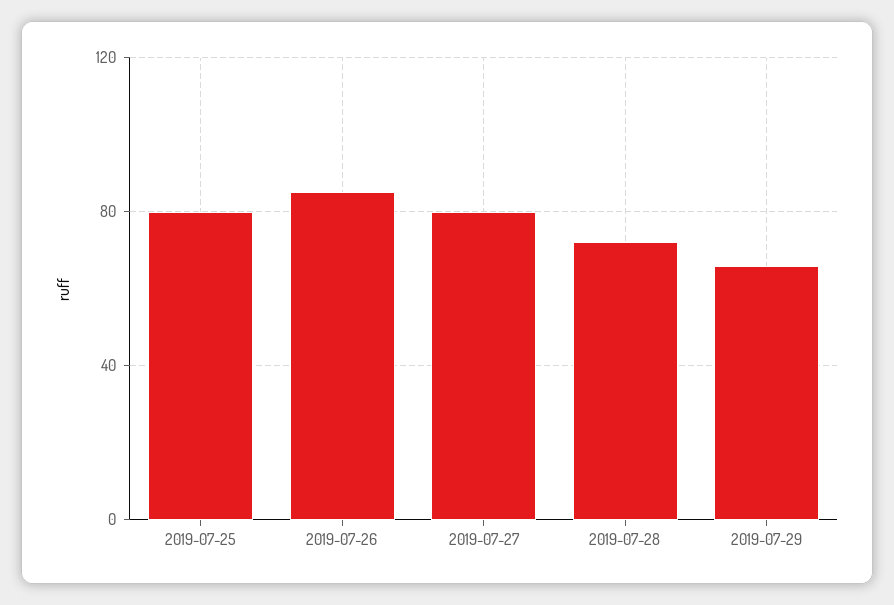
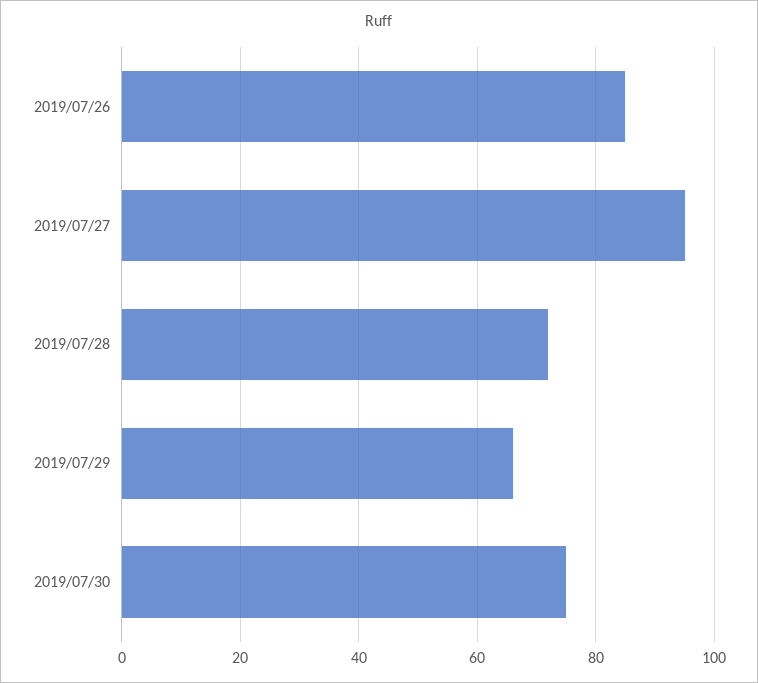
2019-07-25: 80 -> none
2019-07-27: 80 -> 95
2019/07/30: none -> 75

